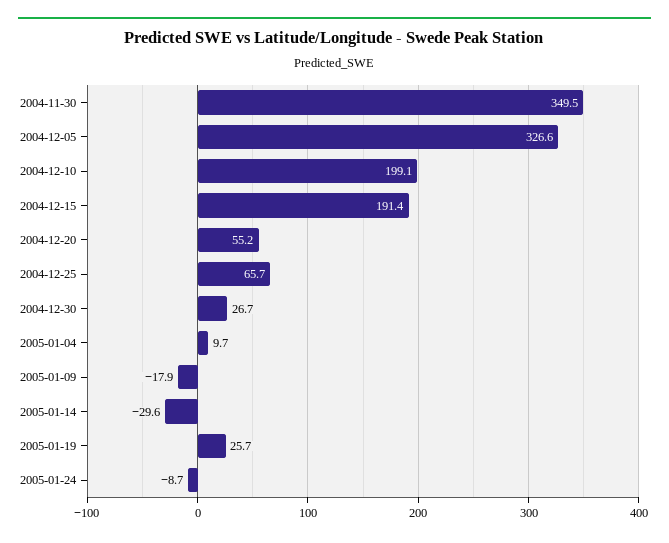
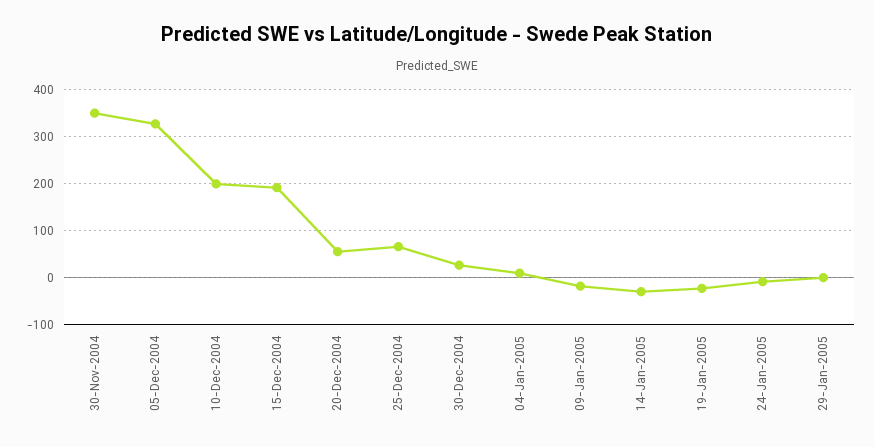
2005-01-19: 25.7 -> -20
29-Jan-2005: none -> 0

